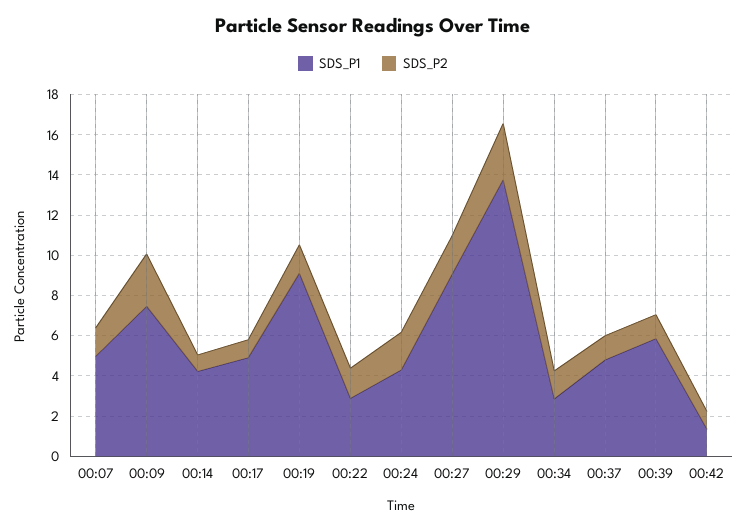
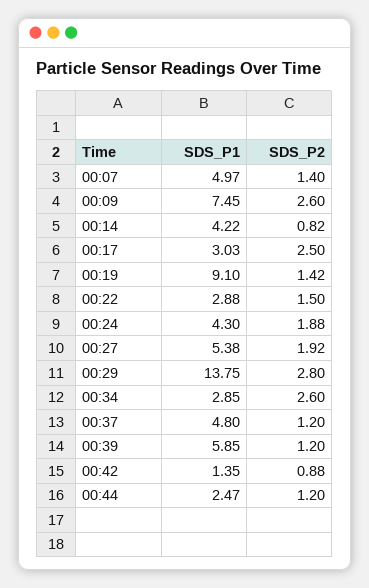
SDS_P1, 00:17: 5 -> 3.03
SDS_P2, 00:17: 1 -> 2.5
SDS_P1, 00:27: 9 -> 5.38
SDS_P2, 00:34: 1.5 -> 2.6
SDS_P1, 00:44: none -> 2.47
SDS_P2, 00:44: none -> 1.2

